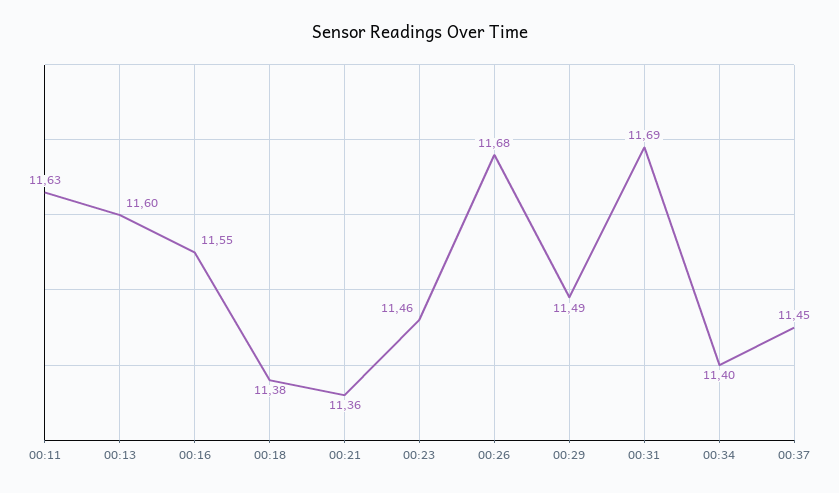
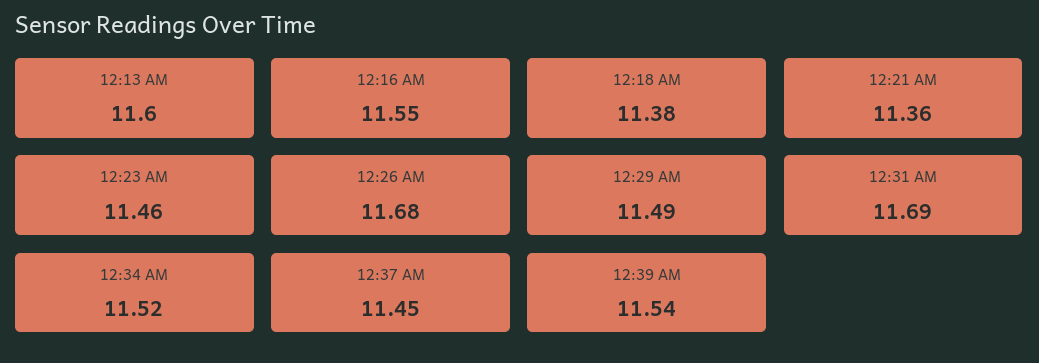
00:11: 11.63 -> none
00:34: 11.4 -> 11.52
12:39 AM: none -> 11.54

